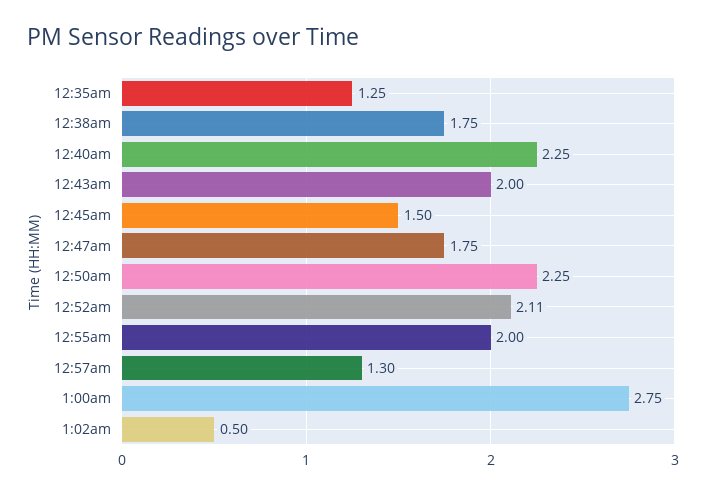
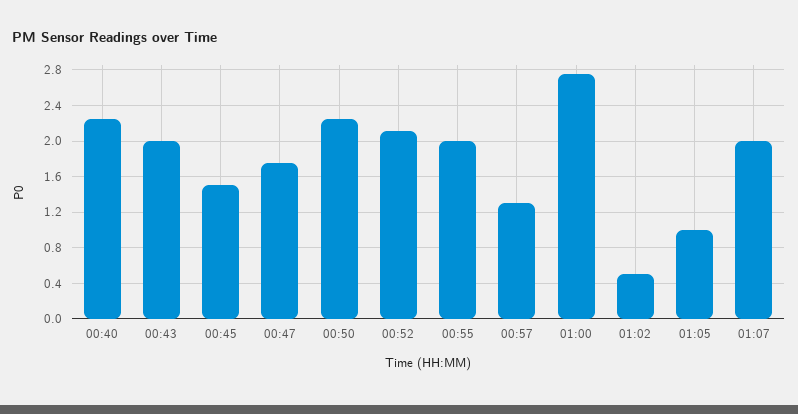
12:35am: 1.25 -> none
12:38am: 1.75 -> none
01:05: none -> 1
01:07: none -> 2

